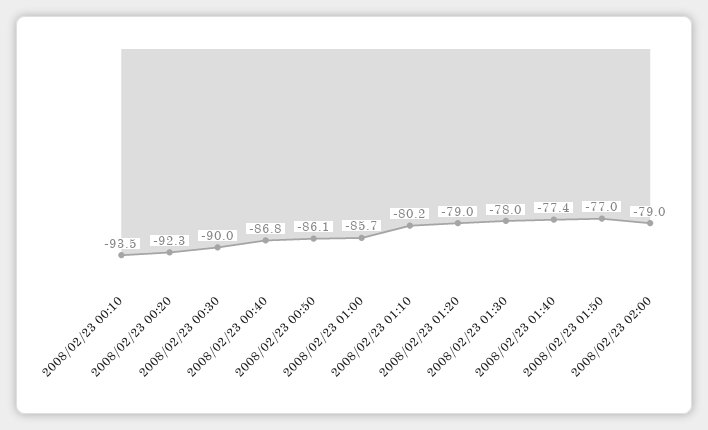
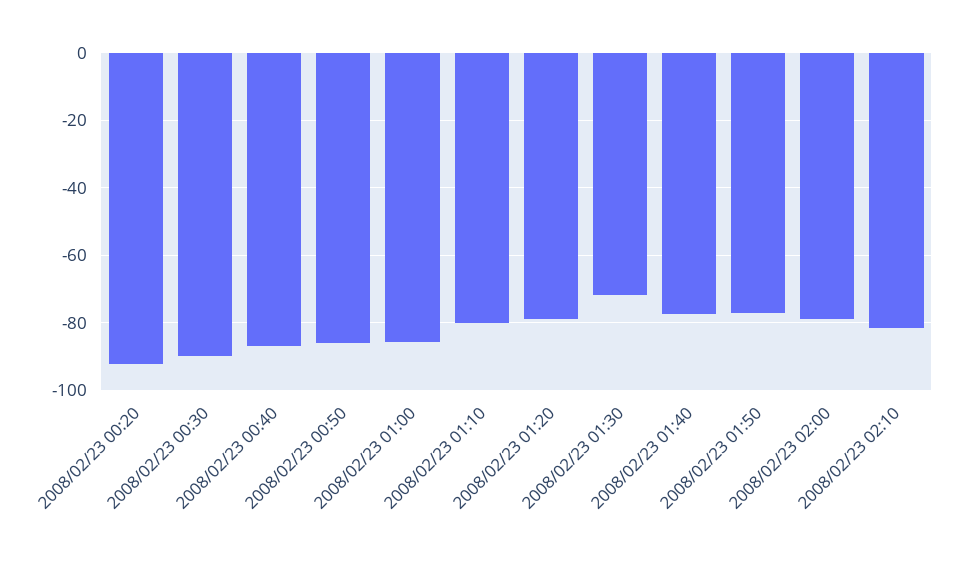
2008/02/23 00:10: -93.5 -> none
2008/02/23 01:30: -78 -> -72
2008/02/23 02:10: none -> -82

